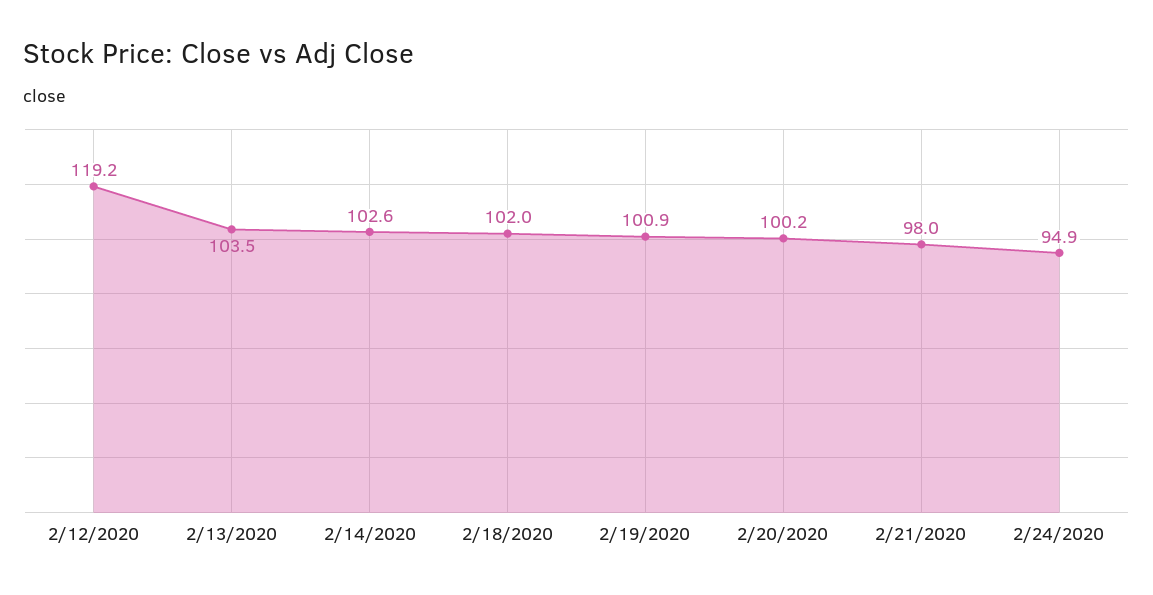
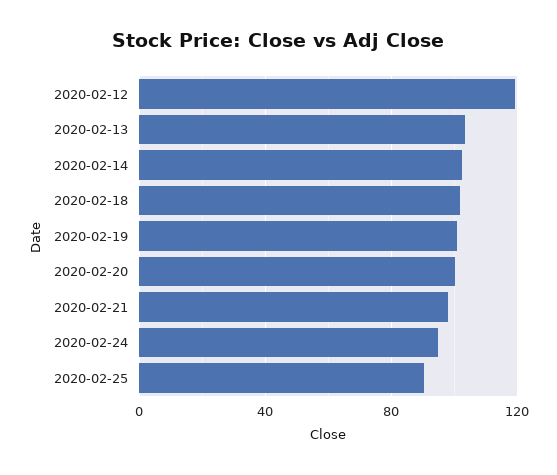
2020-02-25: none -> 90

